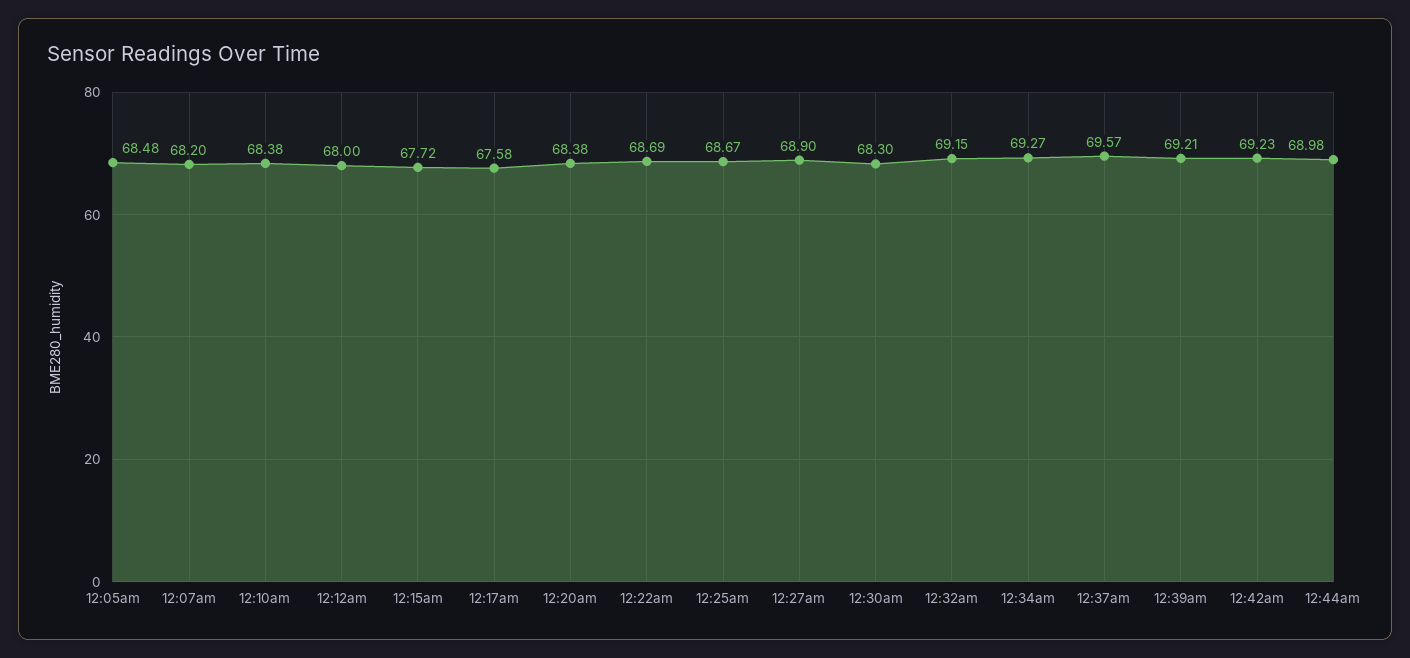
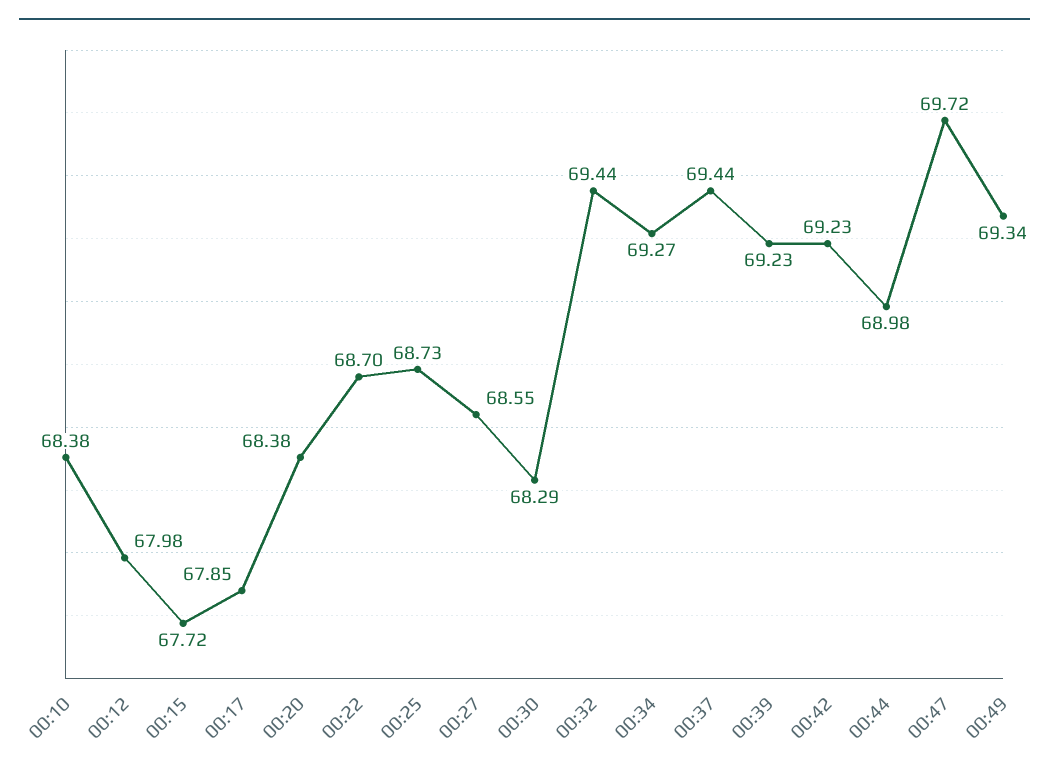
12:05am: 68.48 -> none
12:07am: 68.2 -> none
12:12am: 68 -> 67.98
12:17am: 67.58 -> 67.85
12:22am: 68.69 -> 68.7
12:25am: 68.67 -> 68.73
12:27am: 68.9 -> 68.55
12:30am: 68.3 -> 68.29
12:32am: 69.15 -> 69.44
12:37am: 69.57 -> 69.44
12:39am: 69.21 -> 69.23
00:47: none -> 69.72
00:49: none -> 69.34

